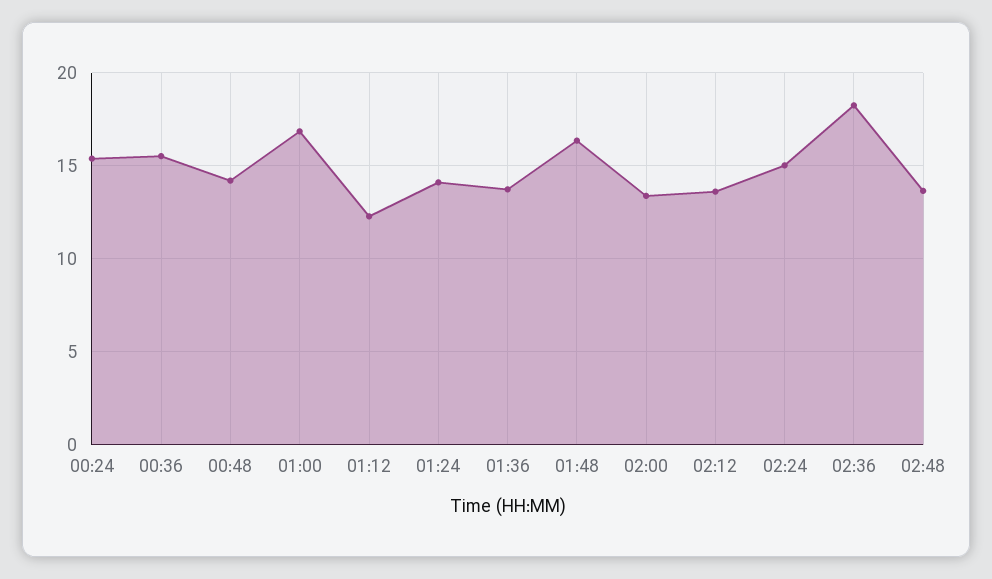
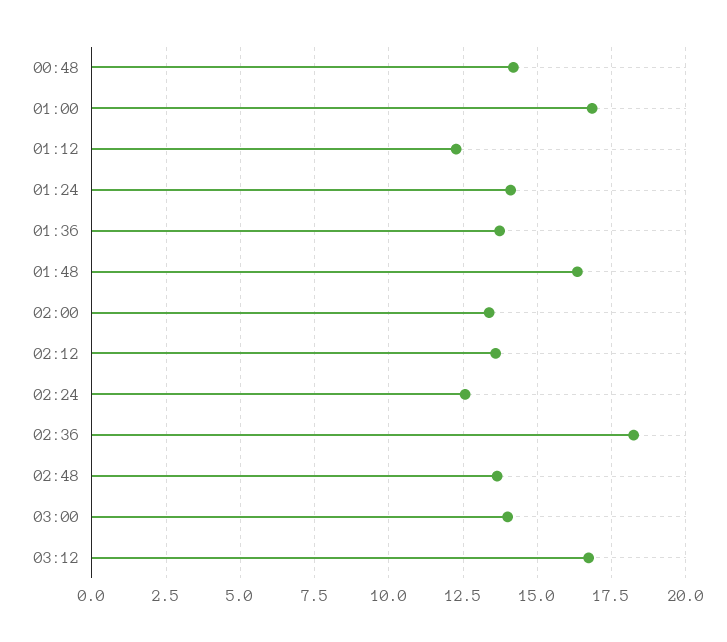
00:24: 15.5 -> none
00:36: 15.5 -> none
02:24: 15 -> 12.5
03:00: none -> 14
03:12: none -> 16.75

